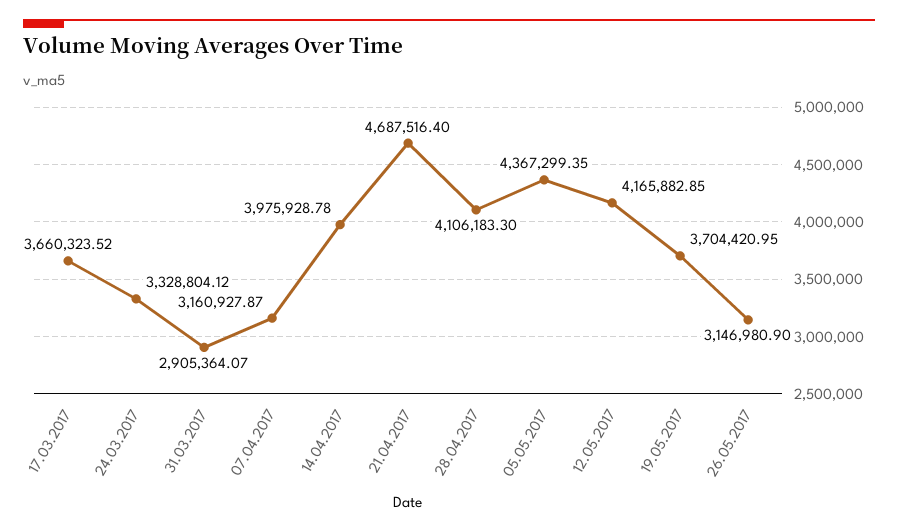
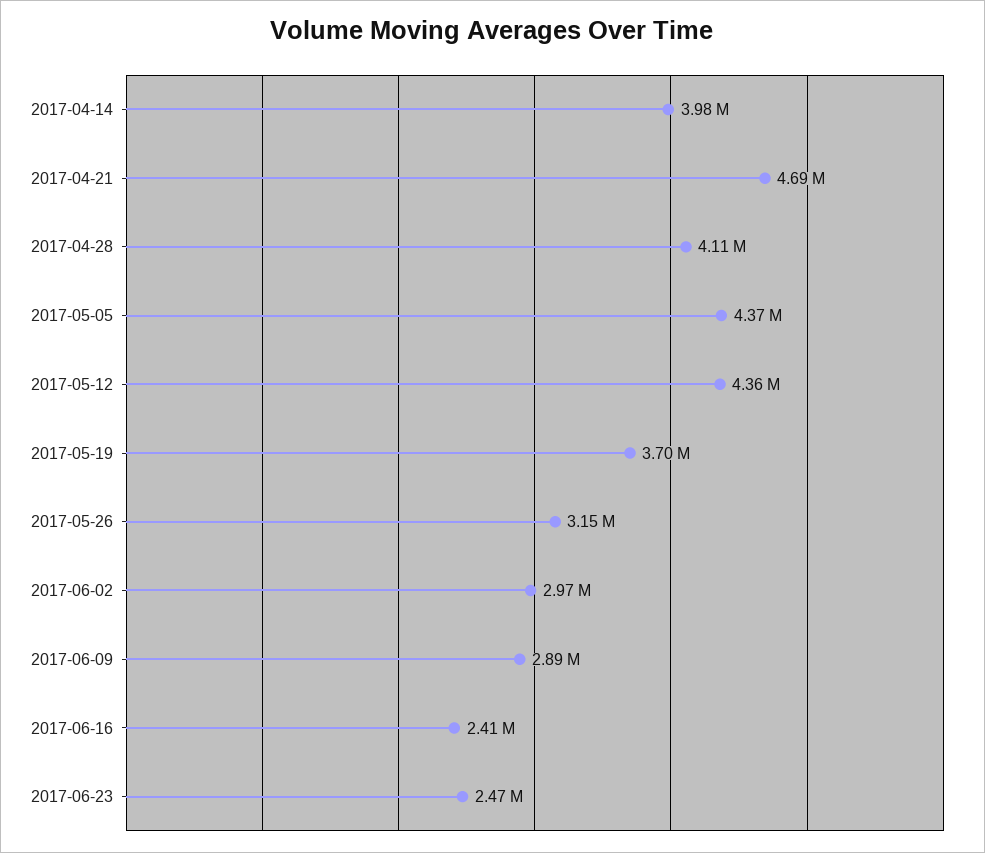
17.03.2017: 3660323.52 -> none
24.03.2017: 3328804.12 -> none
31.03.2017: 2905364.07 -> none
07.04.2017: 3160927.87 -> none
12.05.2017: 4165882.85 -> 4360000
2017-06-02: none -> 2970000
2017-06-09: none -> 2890000
2017-06-16: none -> 2410000
2017-06-23: none -> 2470000

